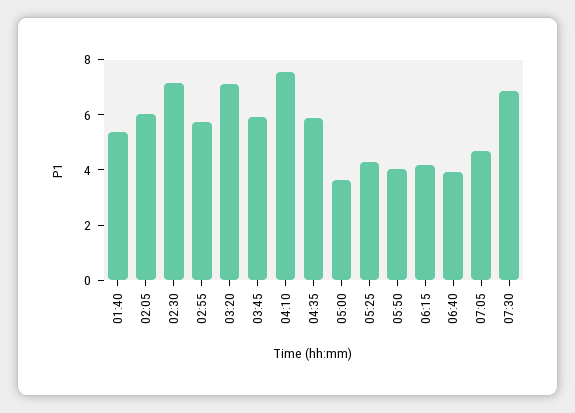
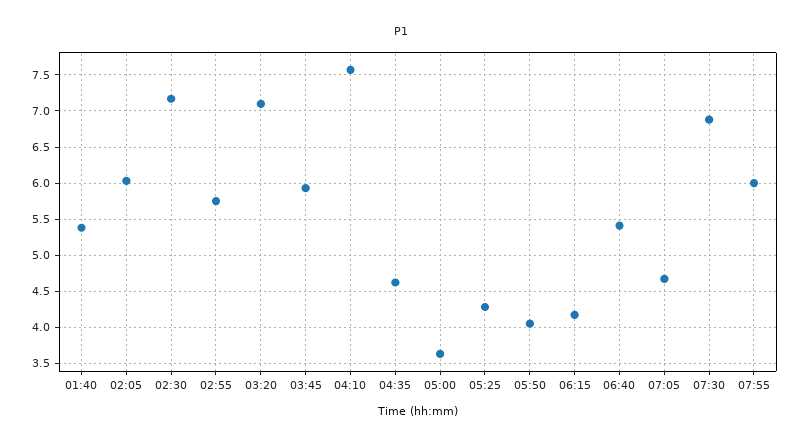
04:35: 6 -> 4.6
06:40: 4 -> 5.4
07:55: none -> 6

